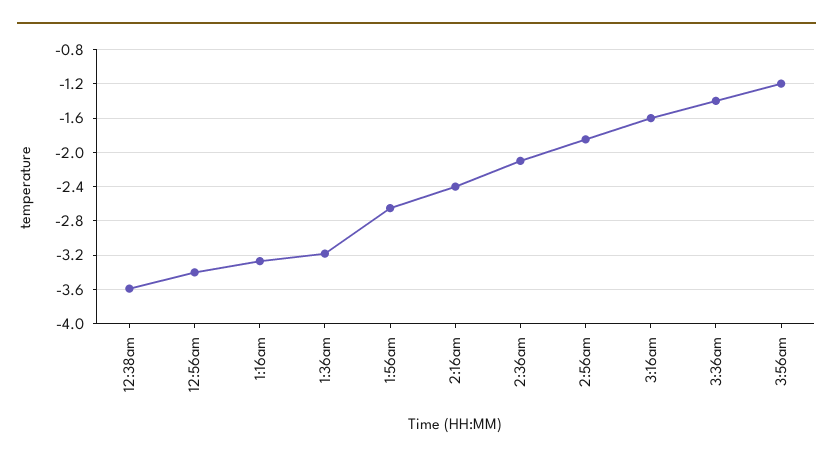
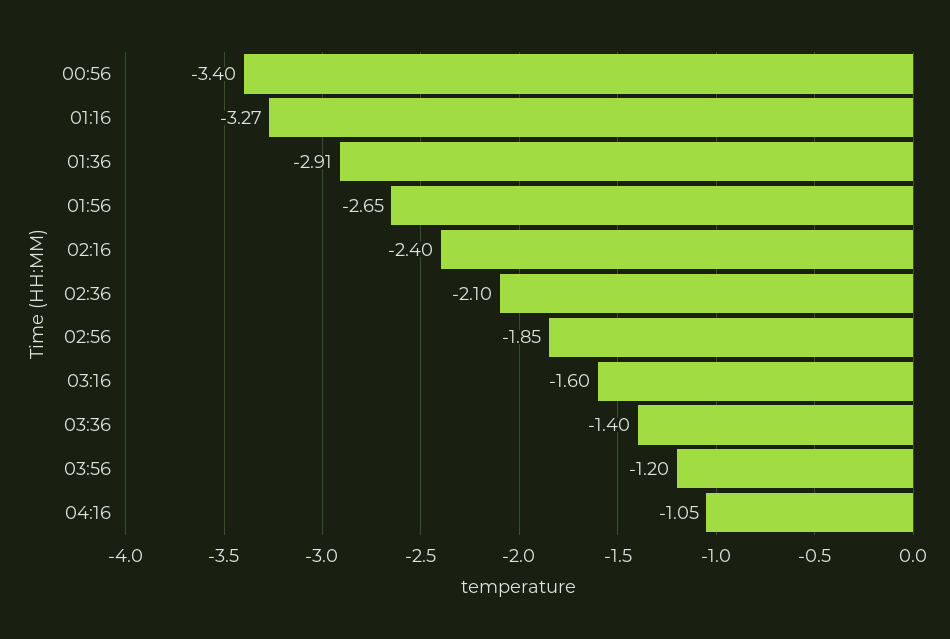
12:38am: -3.6 -> none
1:36am: -3.2 -> -2.91
04:16: none -> -1.05

